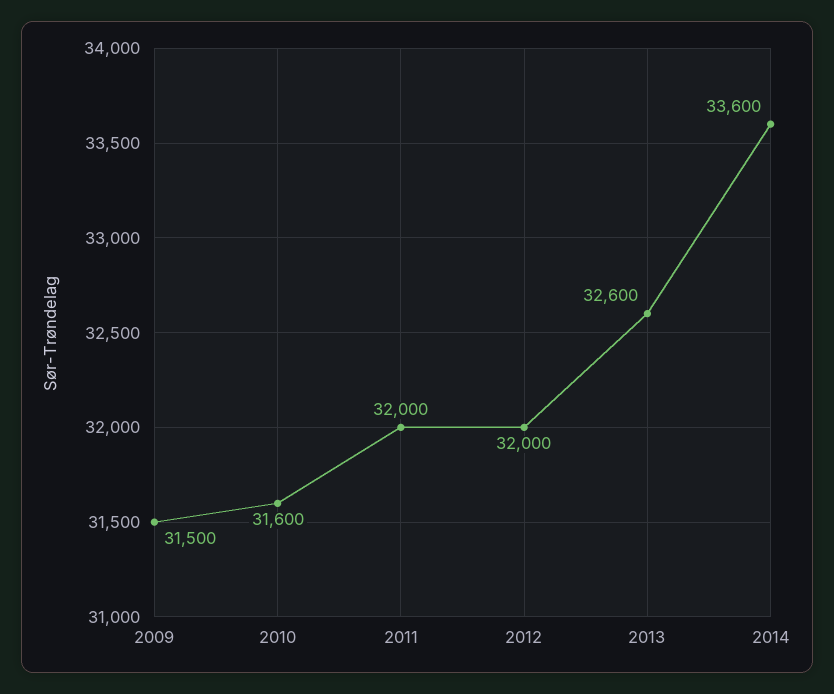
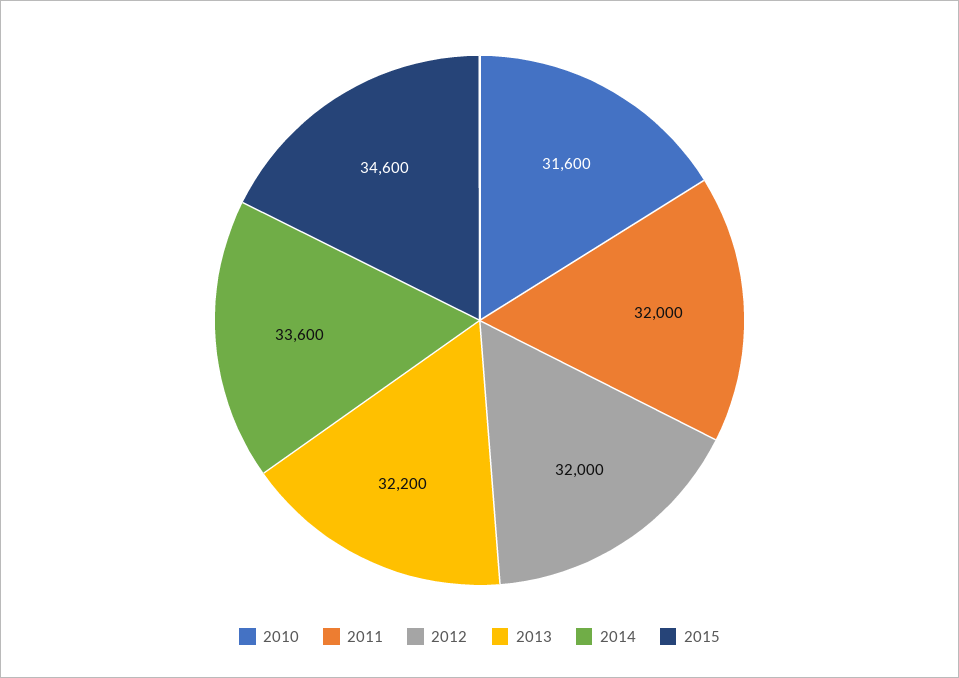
2009: 31500 -> none
2013: 32600 -> 32200
2015: none -> 34600

